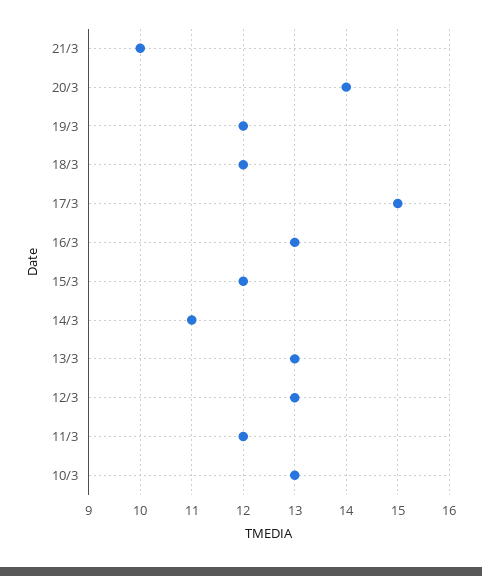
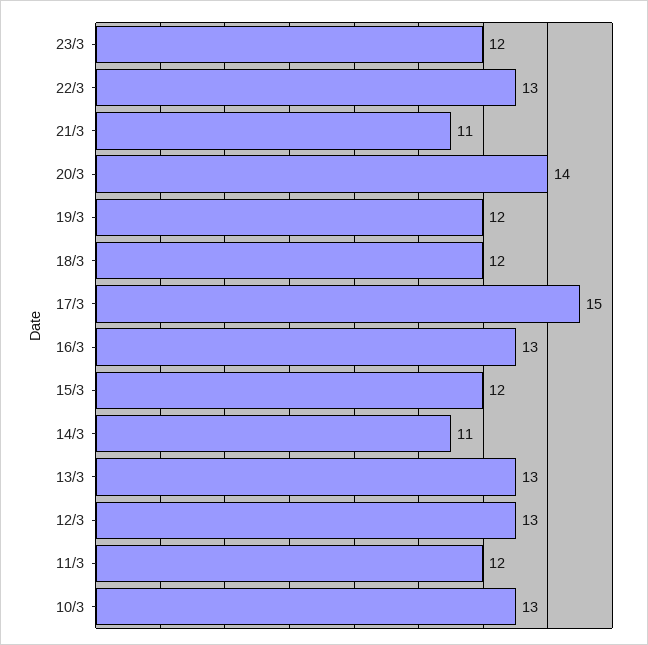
21/3: 10 -> 11
23/3: none -> 12
22/3: none -> 13

